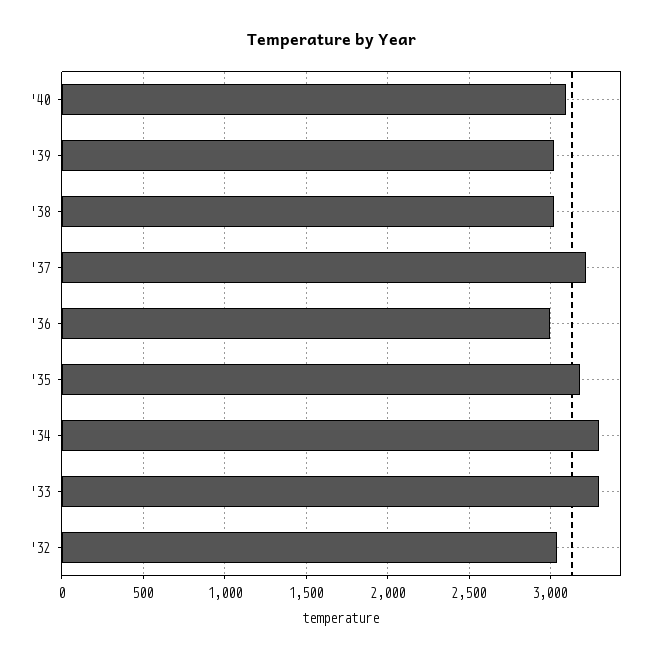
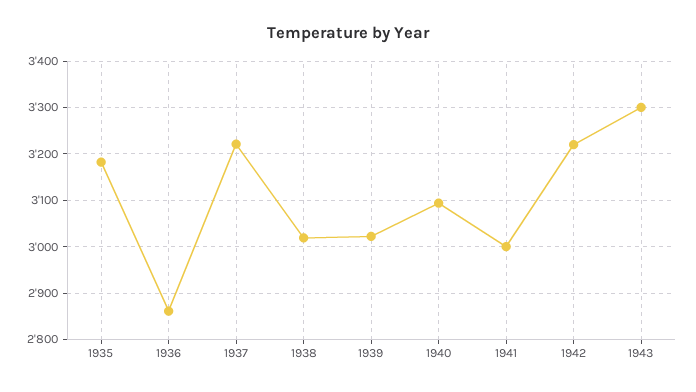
'36: 3000 -> 2860
'34: 3300 -> none
'33: 3300 -> none
'32: 3050 -> none
1941: none -> 3000
1942: none -> 3220
1943: none -> 3300

